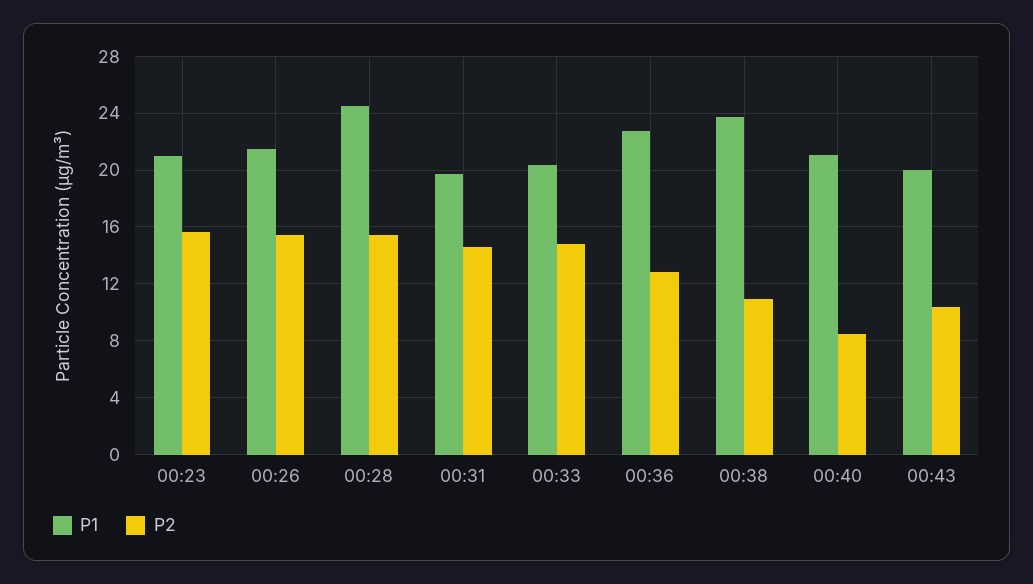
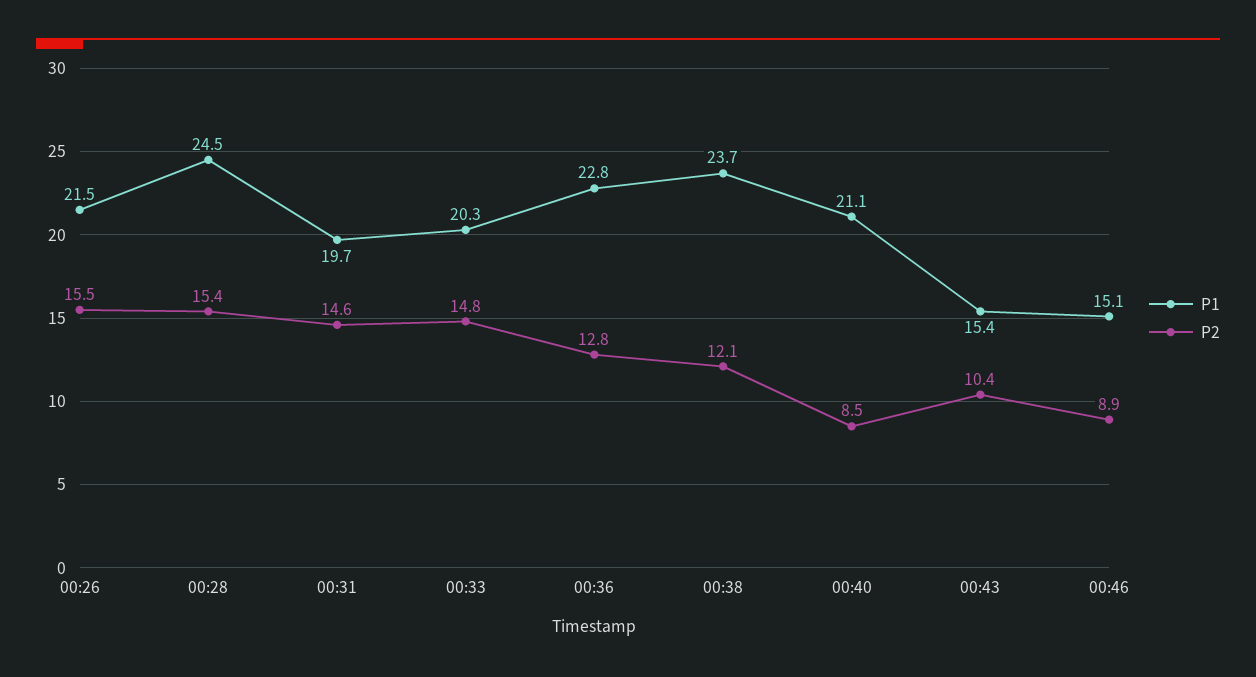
P1, 00:23: 21 -> none
P2, 00:23: 15.5 -> none
P2, 00:38: 11 -> 12.1
P1, 00:43: 20 -> 15.4
P1, 00:46: none -> 15.1
P2, 00:46: none -> 8.9

